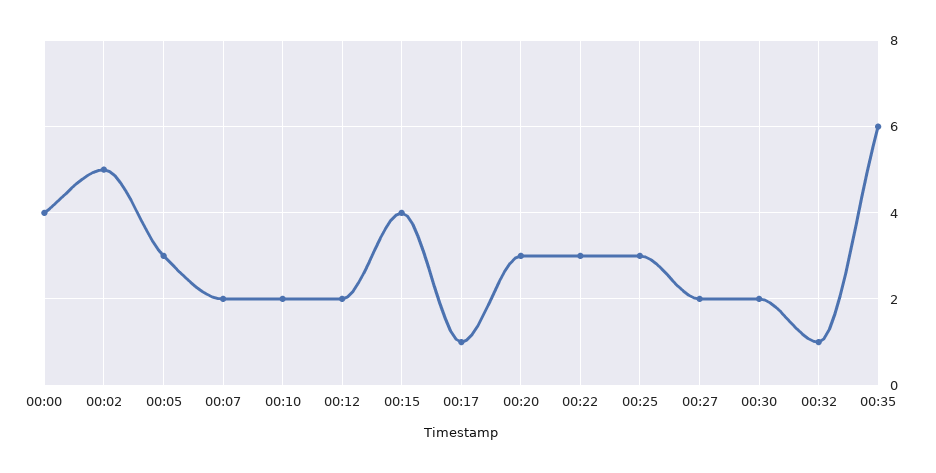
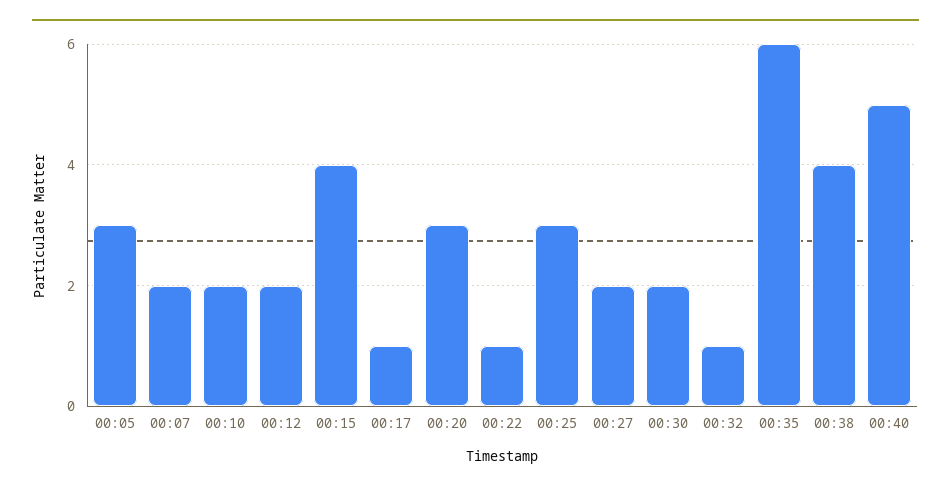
00:00: 4 -> none
00:02: 5 -> none
00:22: 3 -> 1
00:38: none -> 4
00:40: none -> 5

